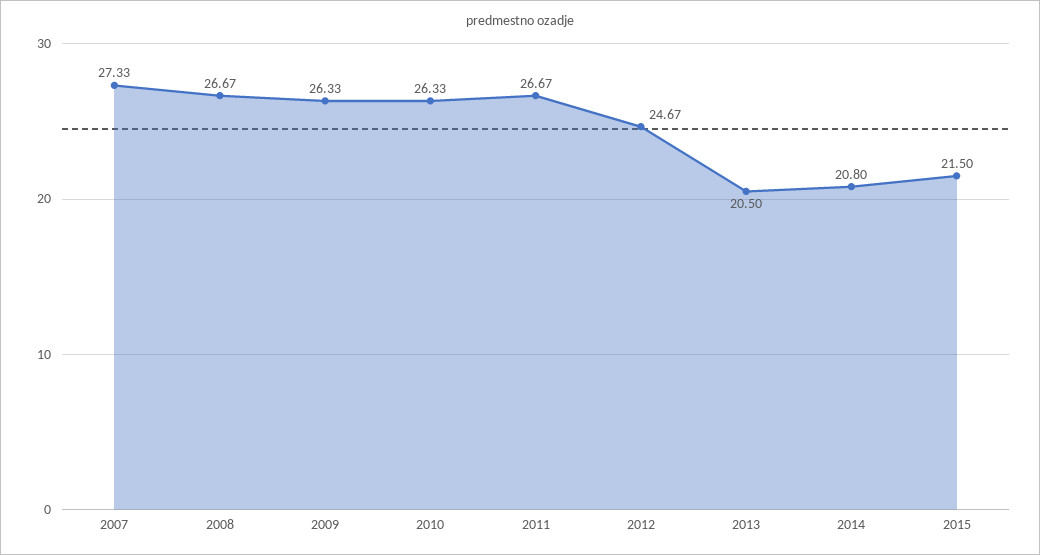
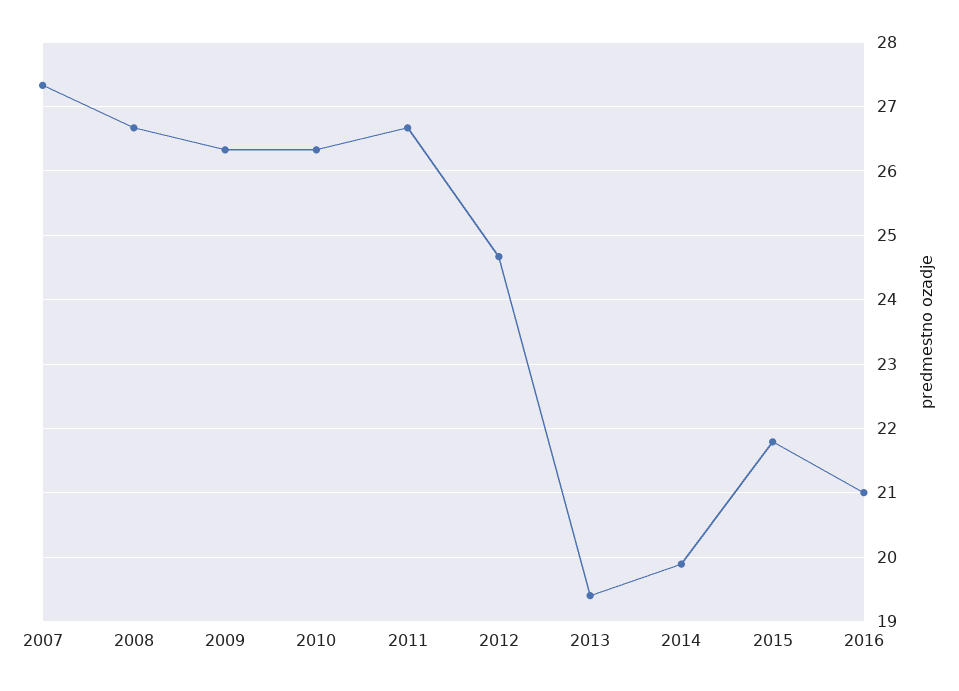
2013: 20.5 -> 19.4
2014: 20.8 -> 19.9
2015: 21.5 -> 21.8
2016: none -> 21

